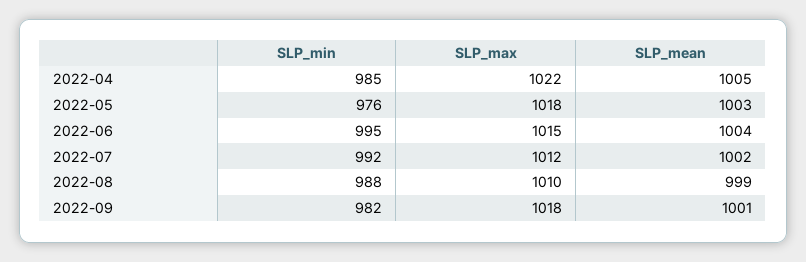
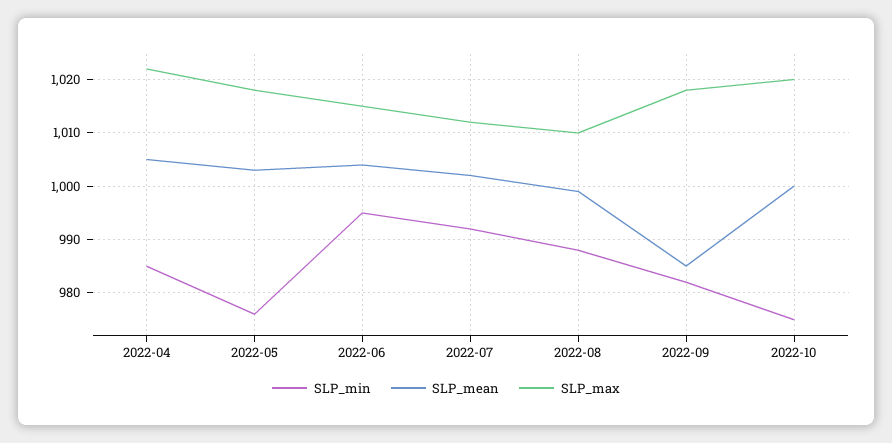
SLP_mean, 2022-09: 1001 -> 985
SLP_min, 2022-10: none -> 975
SLP_mean, 2022-10: none -> 1000
SLP_max, 2022-10: none -> 1020

